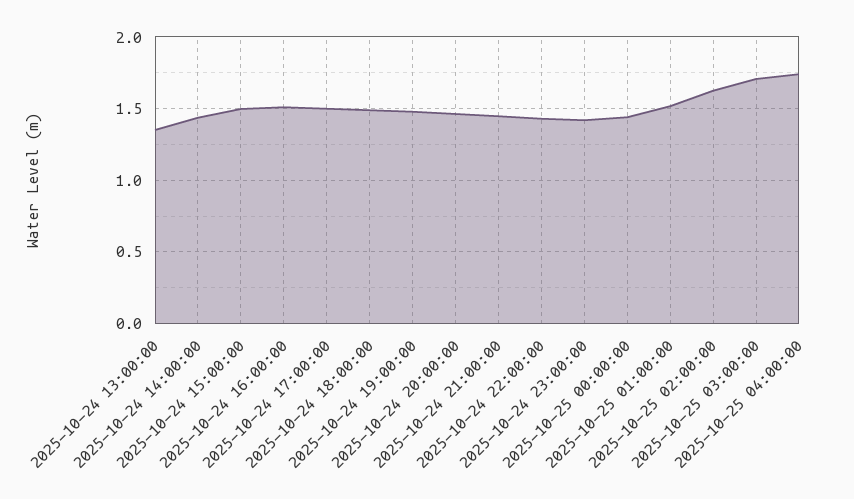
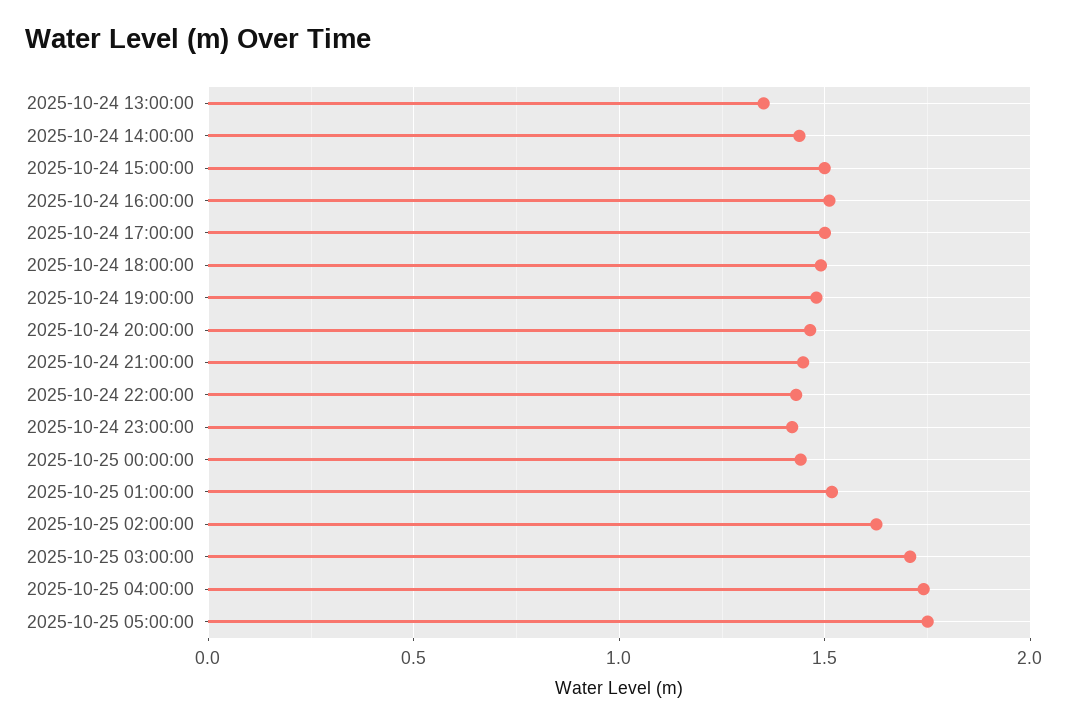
2025-10-25 05:00:00: none -> 1.75

